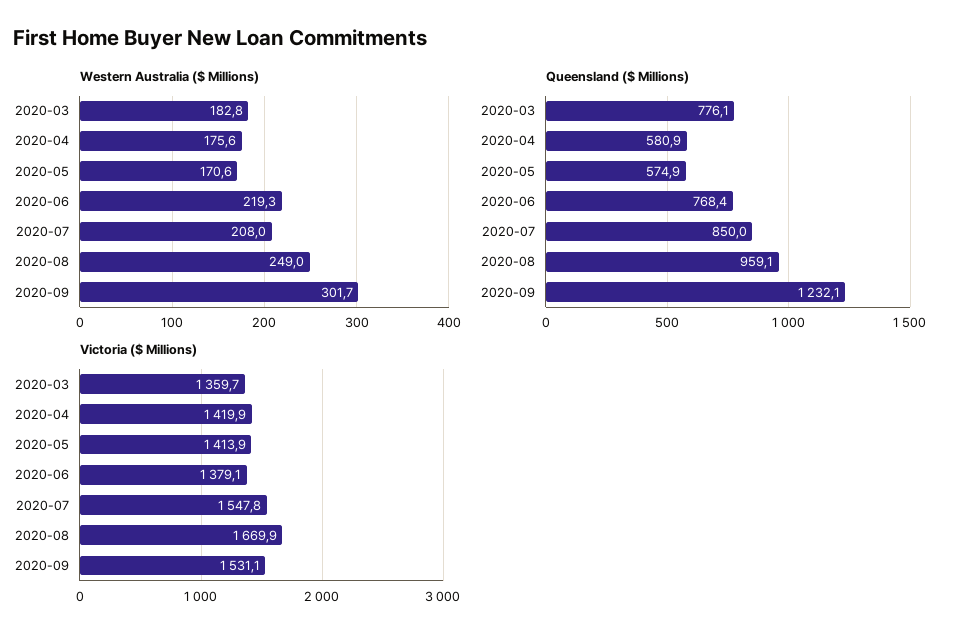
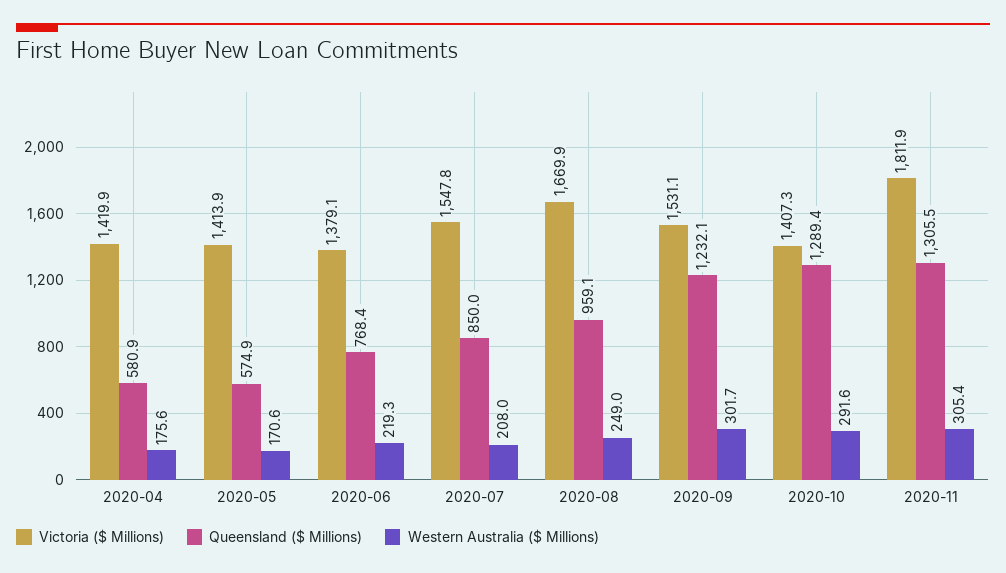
Western Australia ($ Millions), 2020-03: 182.8 -> none
Queensland ($ Millions), 2020-03: 776.1 -> none
Victoria ($ Millions), 2020-03: 1359.7 -> none
Victoria ($ Millions), 2020-10: none -> 1407.3
Queensland ($ Millions), 2020-10: none -> 1289.4
Western Australia ($ Millions), 2020-10: none -> 291.6
Victoria ($ Millions), 2020-11: none -> 1811.9
Queensland ($ Millions), 2020-11: none -> 1305.5
Western Australia ($ Millions), 2020-11: none -> 305.4

